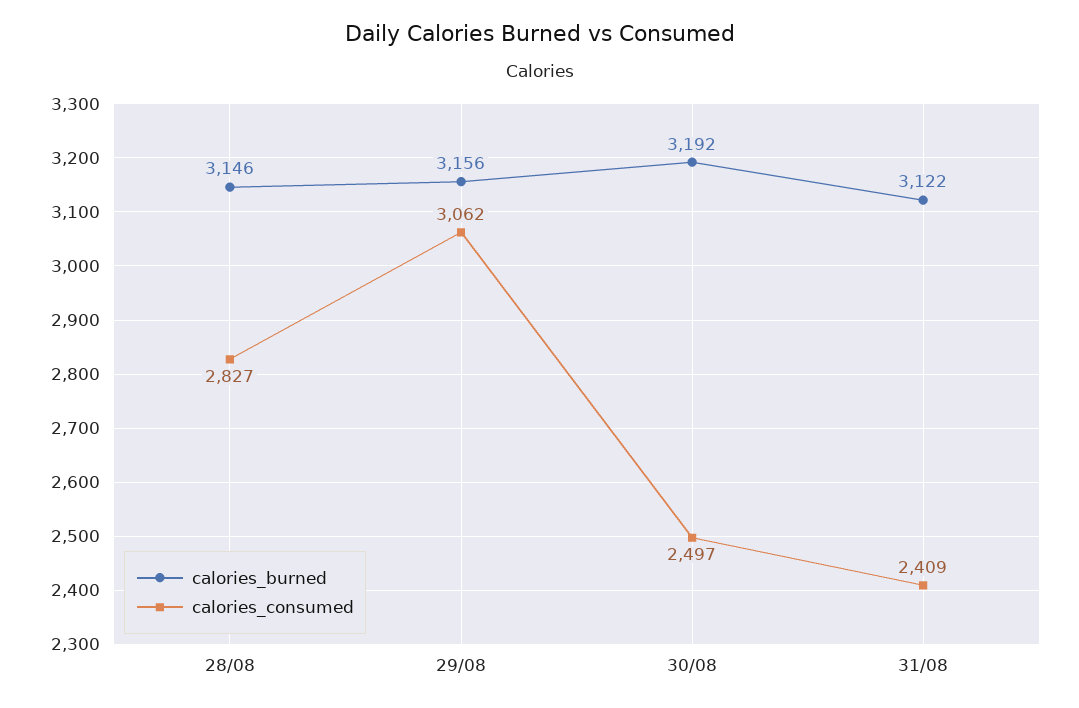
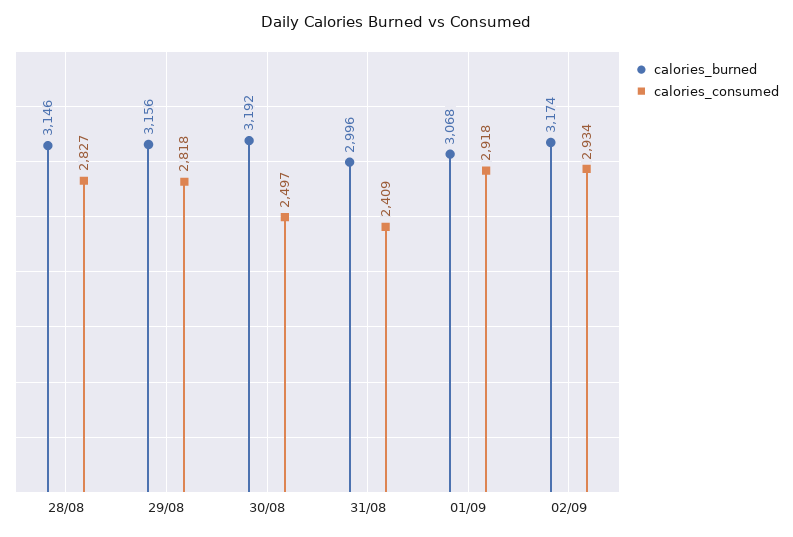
calories_consumed, 29/08: 3062 -> 2818
calories_burned, 31/08: 3122 -> 2996
calories_burned, 01/09: none -> 3068
calories_consumed, 01/09: none -> 2918
calories_burned, 02/09: none -> 3174
calories_consumed, 02/09: none -> 2934

